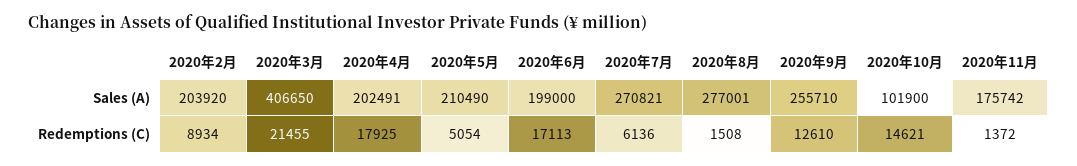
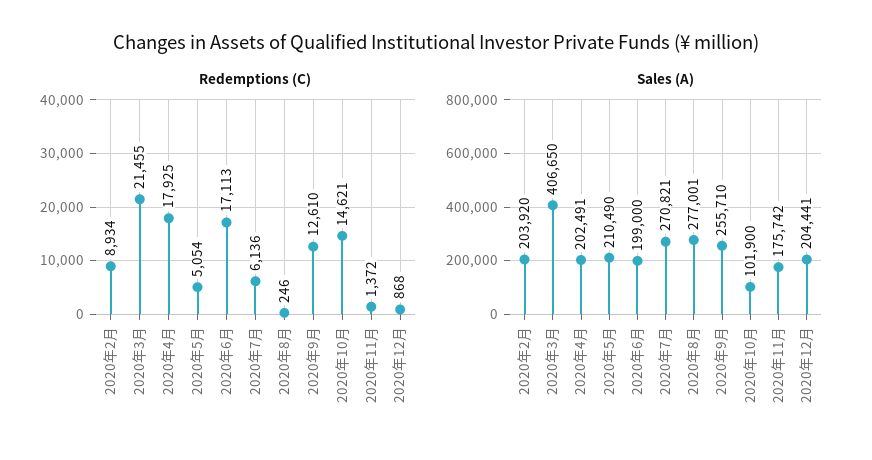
Redemptions (C), 2020年8月: 1508 -> 246
Redemptions (C), 2020年12月: none -> 868
Sales (A), 2020年12月: none -> 204441

